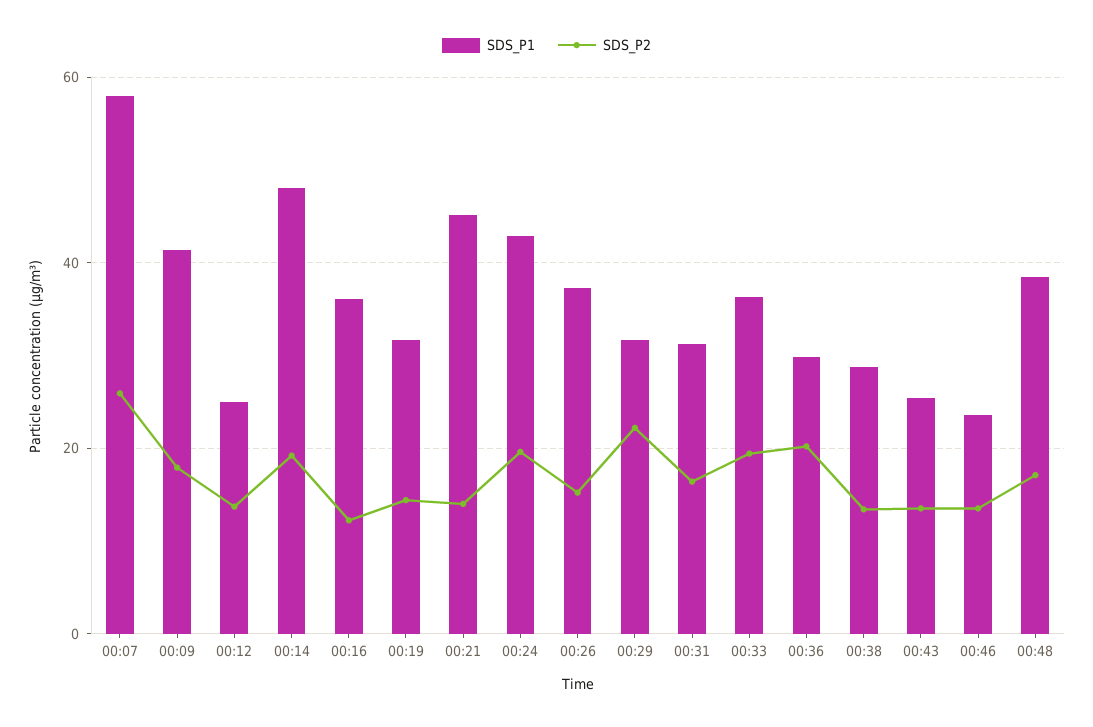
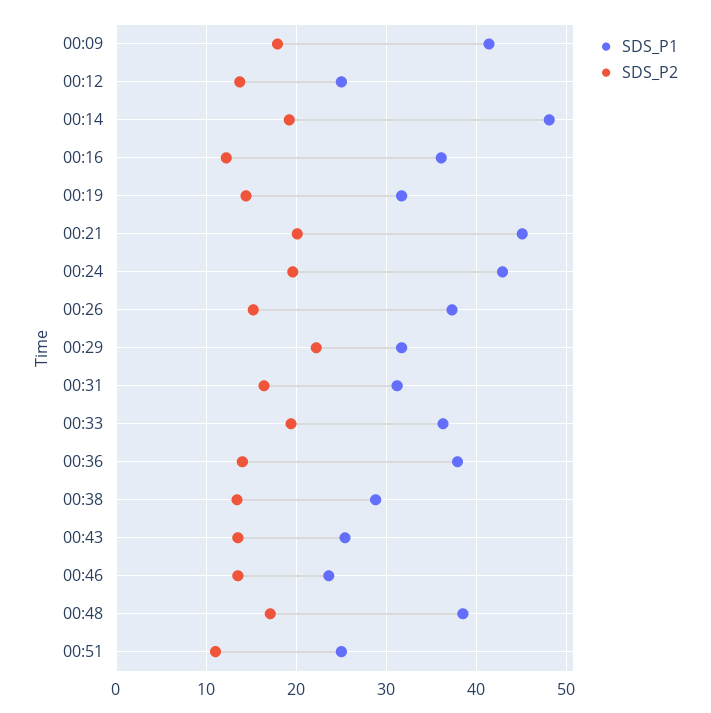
SDS_P1, 00:07: 58 -> none
SDS_P2, 00:07: 26 -> none
SDS_P2, 00:21: 14 -> 20
SDS_P1, 00:36: 30 -> 38
SDS_P2, 00:36: 20 -> 14
SDS_P1, 00:51: none -> 25
SDS_P2, 00:51: none -> 11

